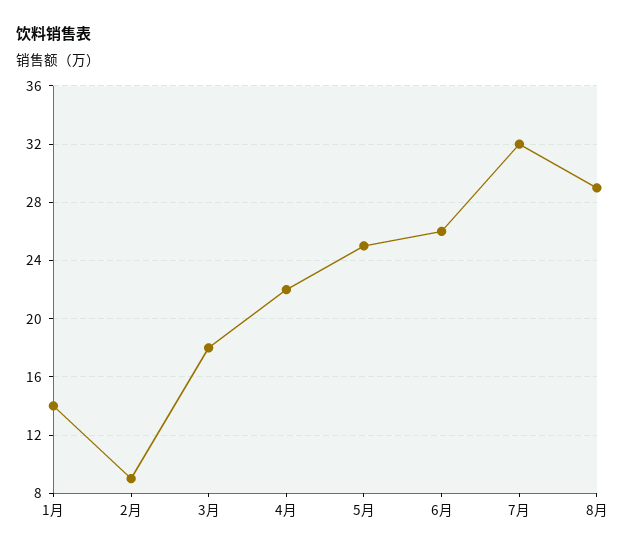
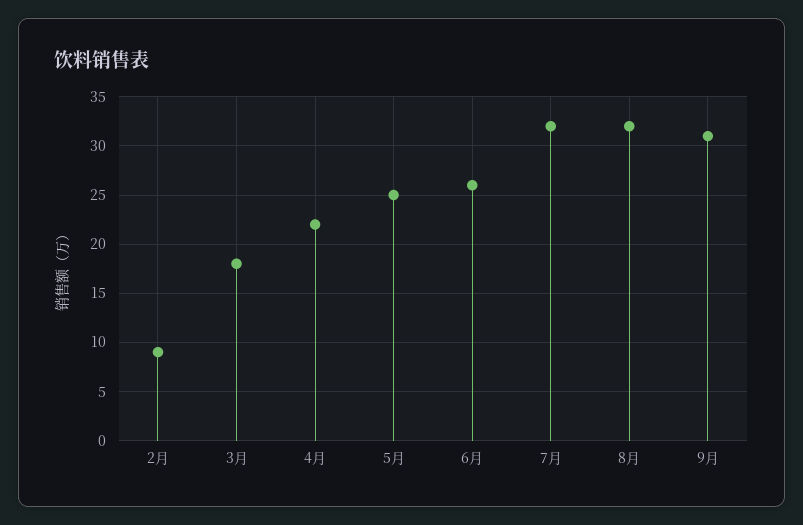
1月: 14 -> none
8月: 29 -> 32
9月: none -> 31

